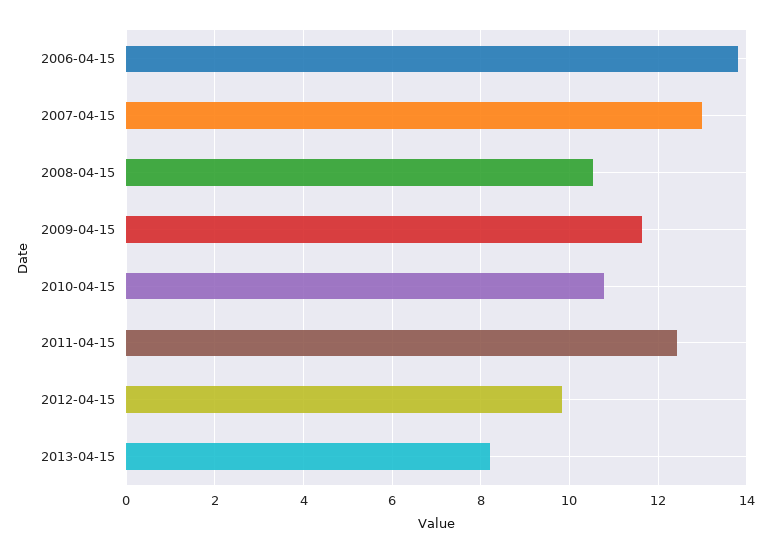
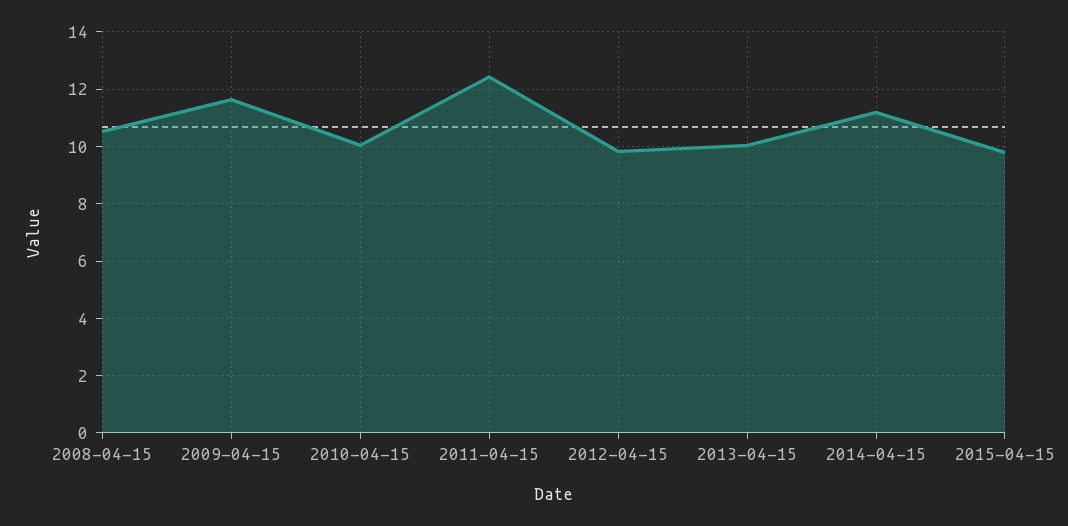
2006-04-15: 13.8 -> none
2007-04-15: 13 -> none
2010-04-15: 10.8 -> 10
2013-04-15: 8.2 -> 10
2014-04-15: none -> 11.25
2015-04-15: none -> 9.75

